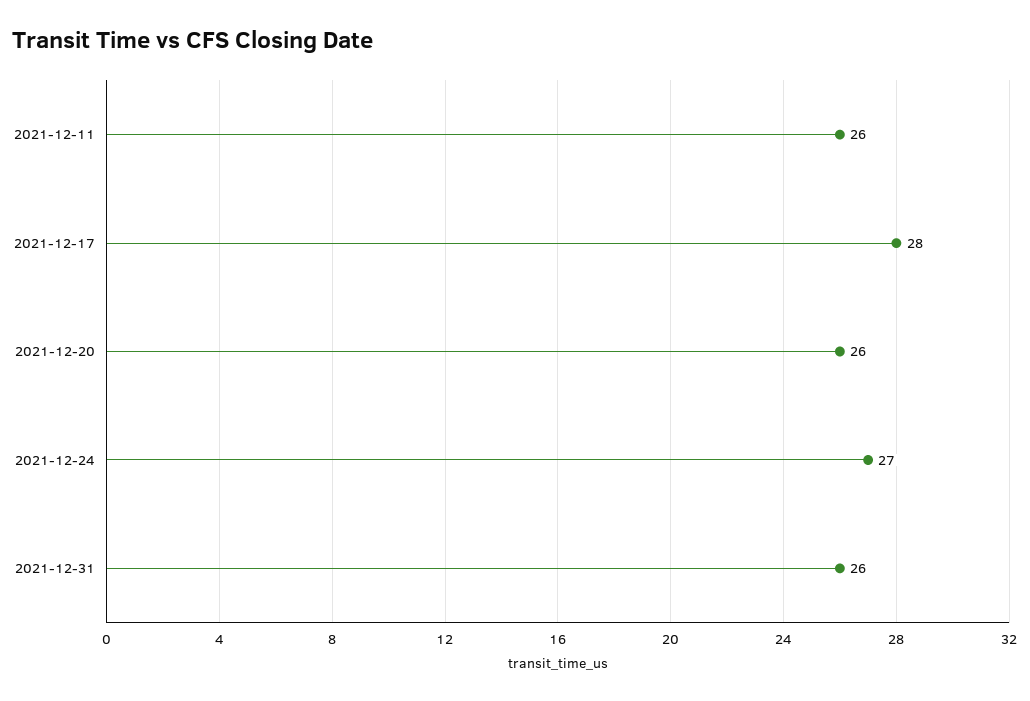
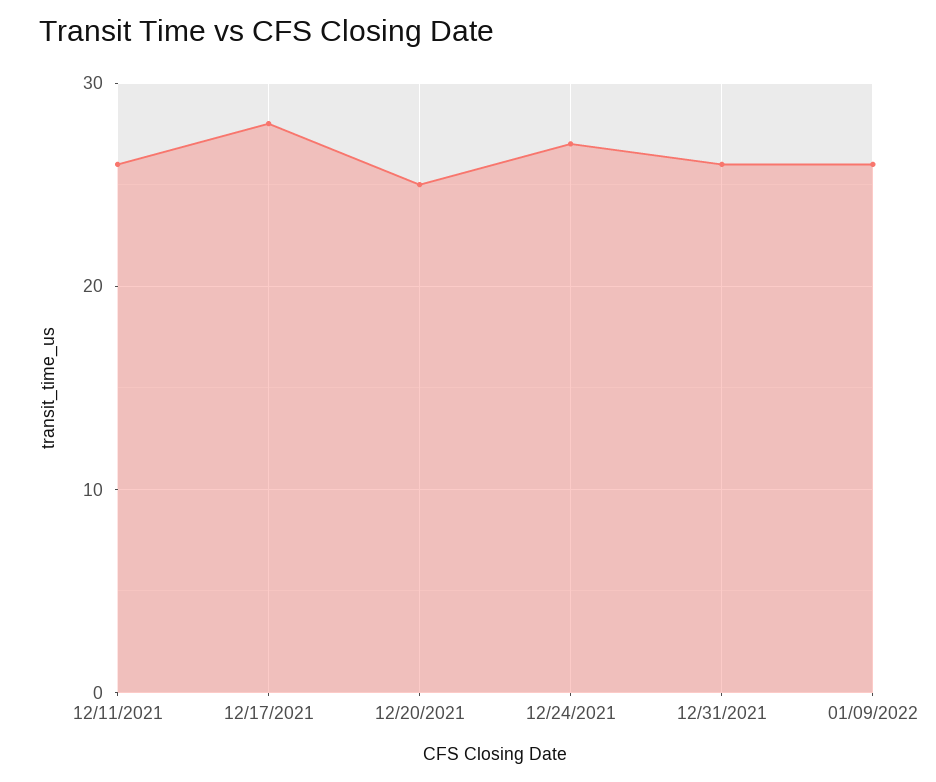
2021-12-20: 26 -> 25
01/09/2022: none -> 26

